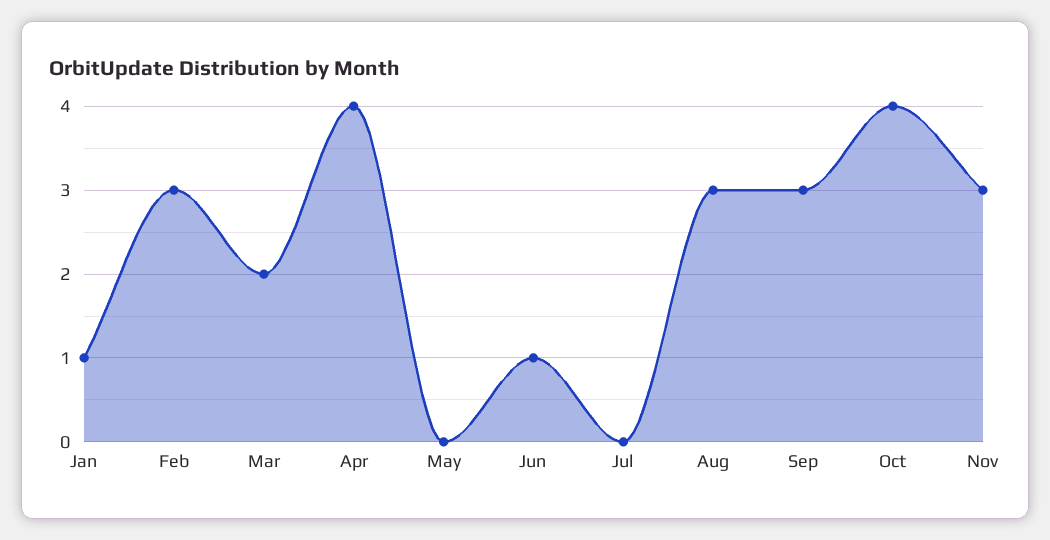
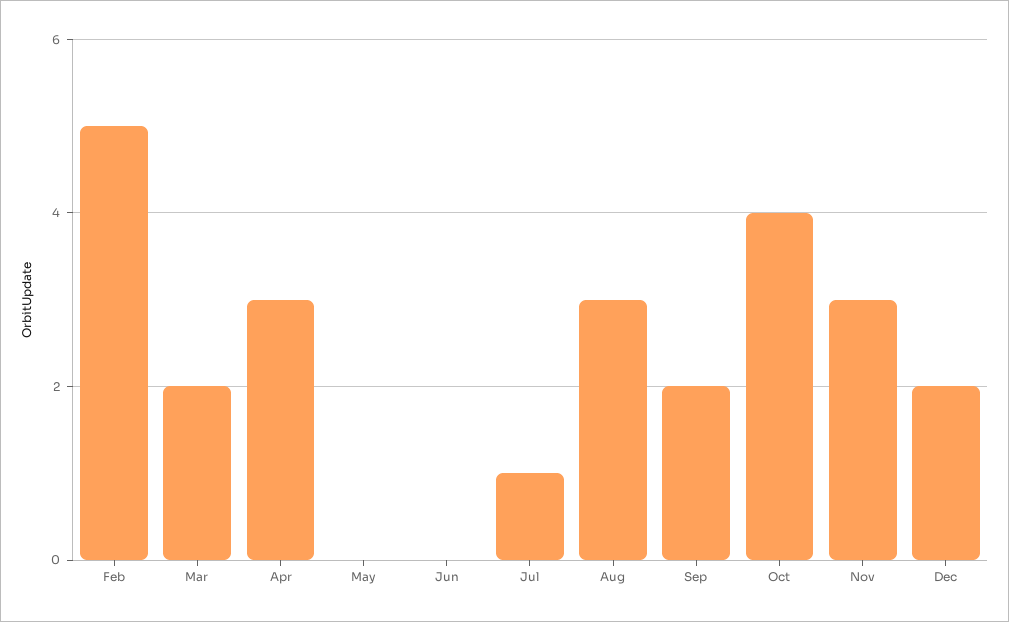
Jan: 1 -> none
Feb: 3 -> 5
Apr: 4 -> 3
Jun: 1 -> 0
Jul: 0 -> 1
Sep: 3 -> 2
Dec: none -> 2

